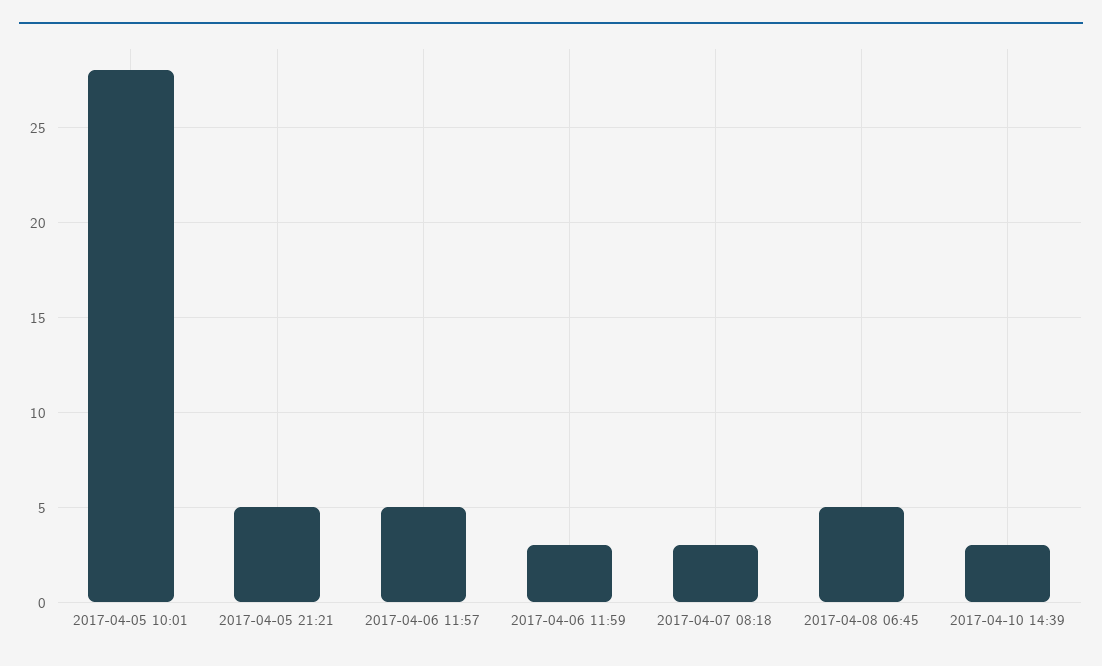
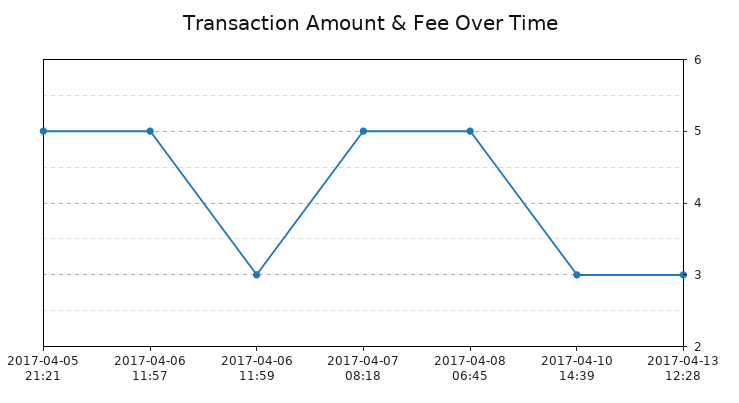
2017-04-05 10:01: 28 -> none
2017-04-07 08:18: 3 -> 5
2017-04-13 12:28: none -> 3

